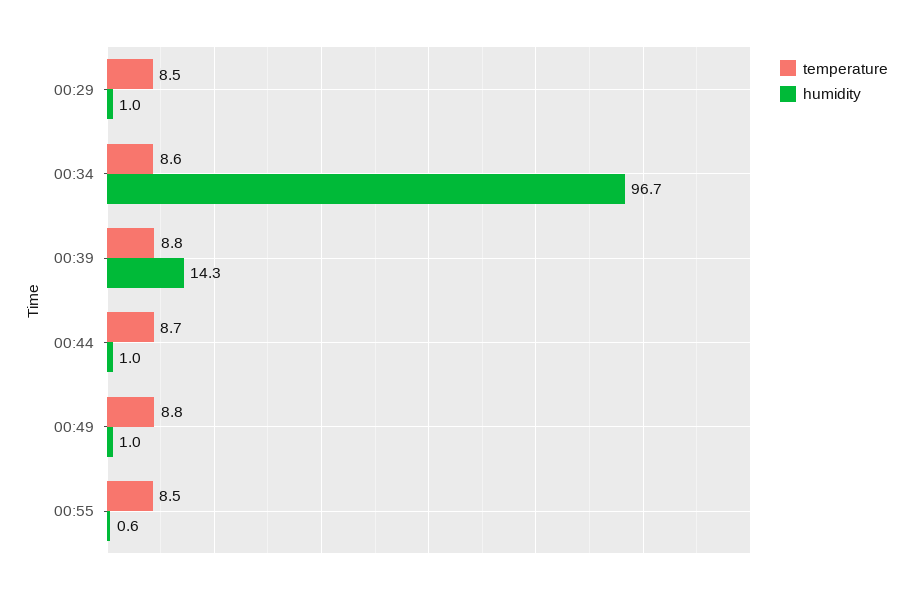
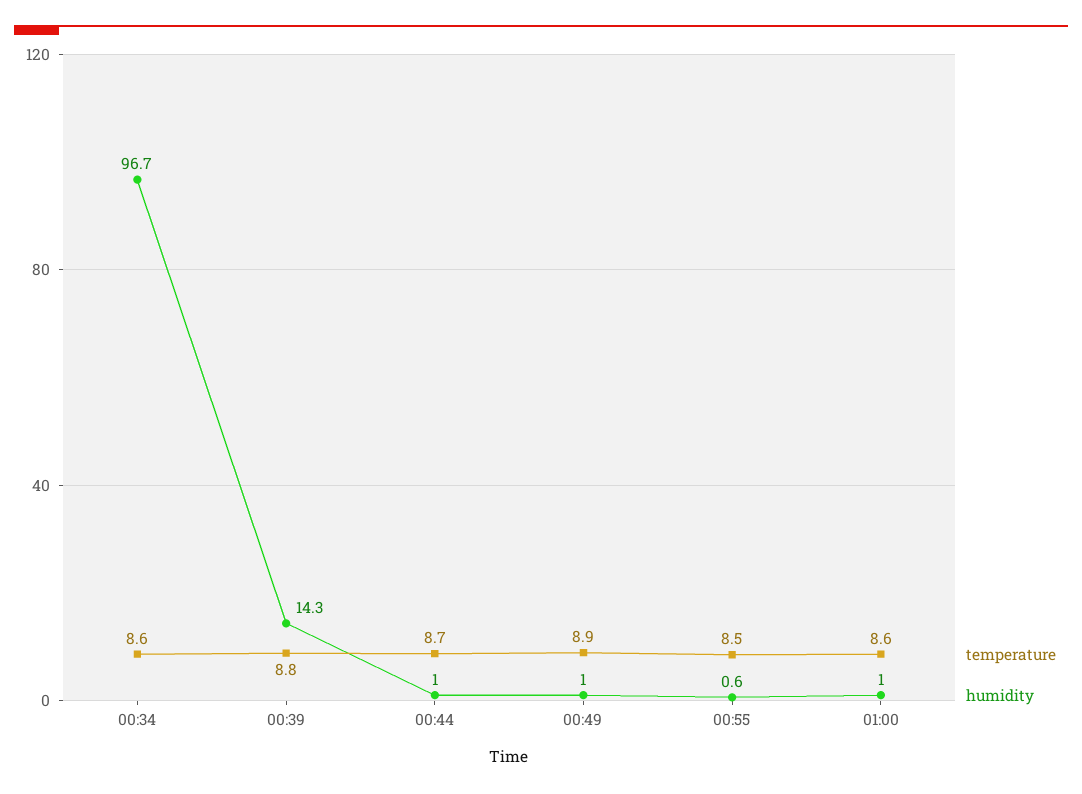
temperature, 00:29: 8.5 -> none
humidity, 00:29: 1 -> none
temperature, 00:49: 8.8 -> 8.9
temperature, 01:00: none -> 8.6
humidity, 01:00: none -> 1

